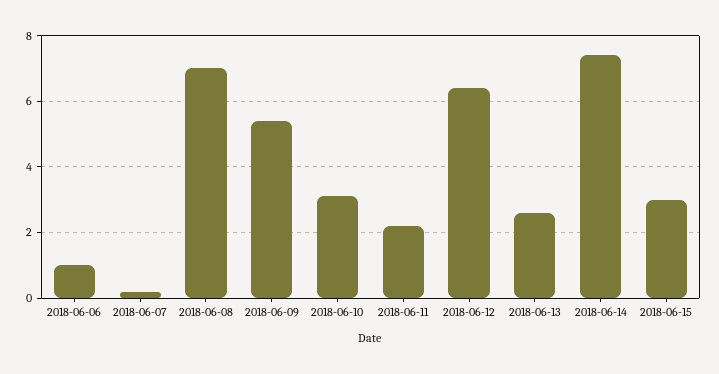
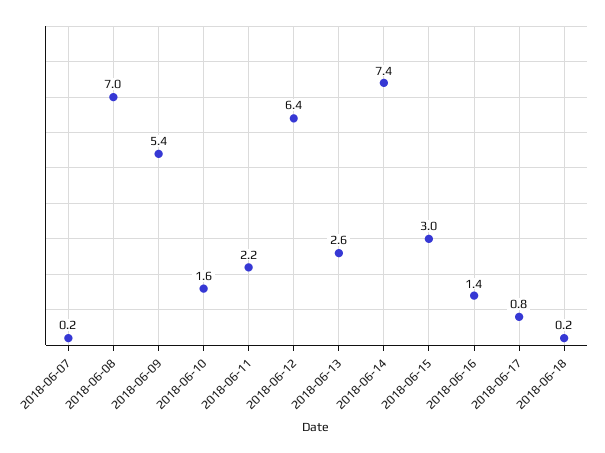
2018-06-06: 1 -> none
2018-06-10: 3 -> 1.6
2018-06-16: none -> 1.4
2018-06-17: none -> 0.8
2018-06-18: none -> 0.2

